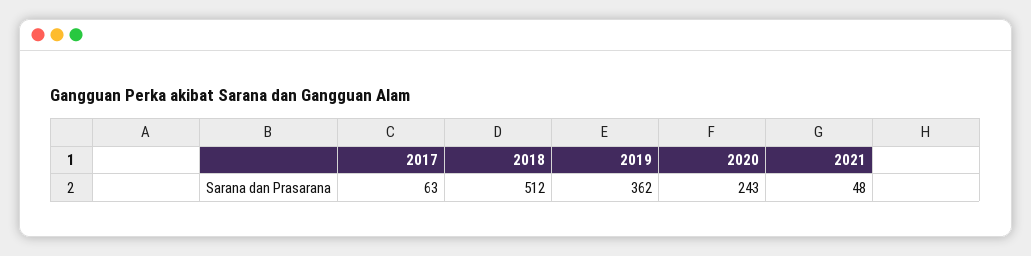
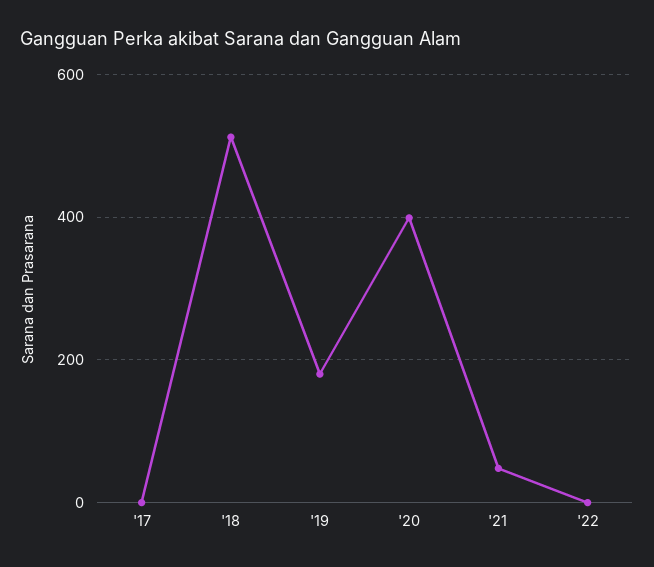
2017: 63 -> 0
2019: 362 -> 180
2020: 243 -> 400
'22: none -> 0

